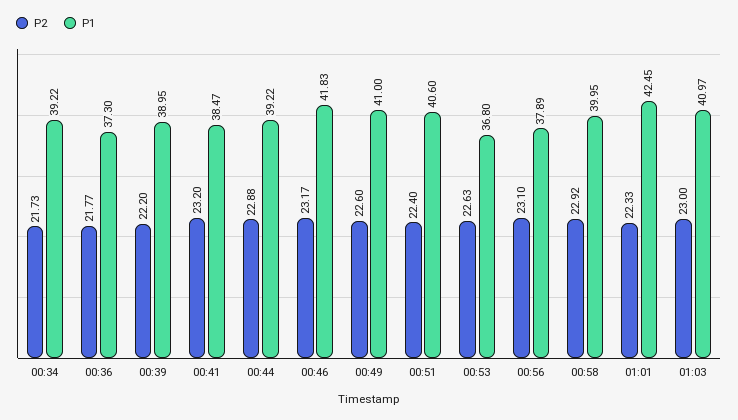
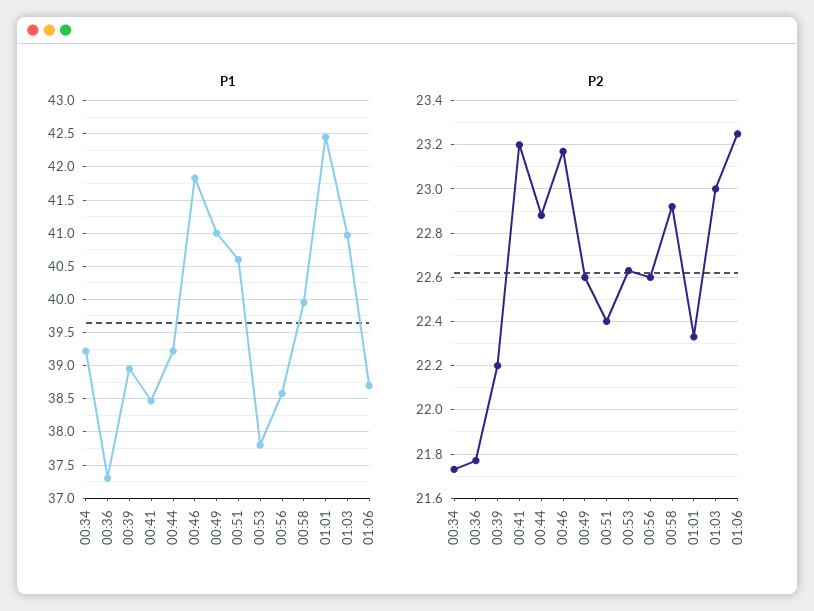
P1, 00:53: 36.8 -> 37.8
P2, 00:56: 23.1 -> 22.6
P1, 00:56: 37.89 -> 38.6
P1, 01:06: none -> 38.7
P2, 01:06: none -> 23.25

